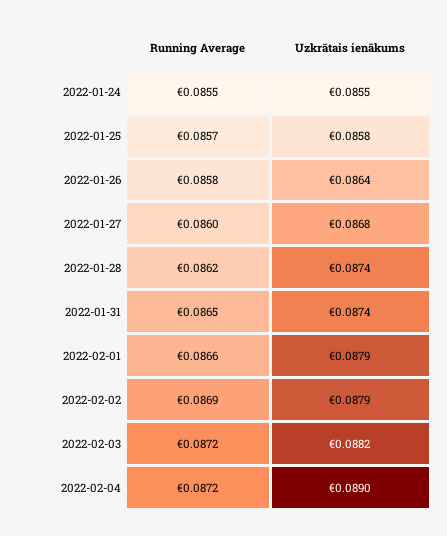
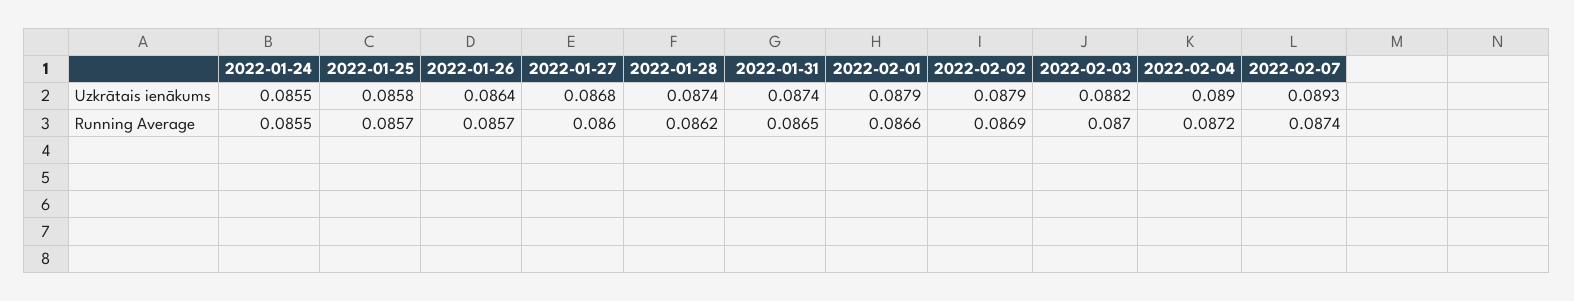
Running Average, 2022-01-26: 0.0858 -> 0.0857
Running Average, 2022-02-03: 0.0872 -> 0.087
Uzkrātais ienākums, 2022-02-07: none -> 0.0893
Running Average, 2022-02-07: none -> 0.0874

